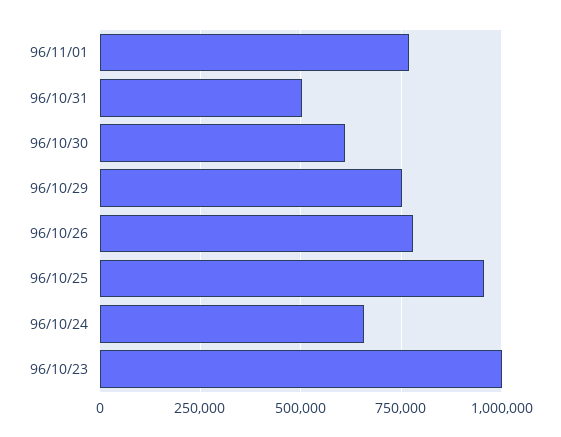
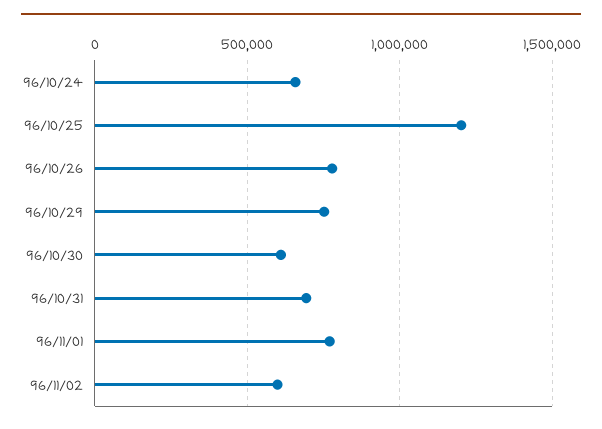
96/10/31: 500000 -> 700000
96/10/25: 950000 -> 1200000
96/10/23: 1000000 -> none
96/11/02: none -> 600000

